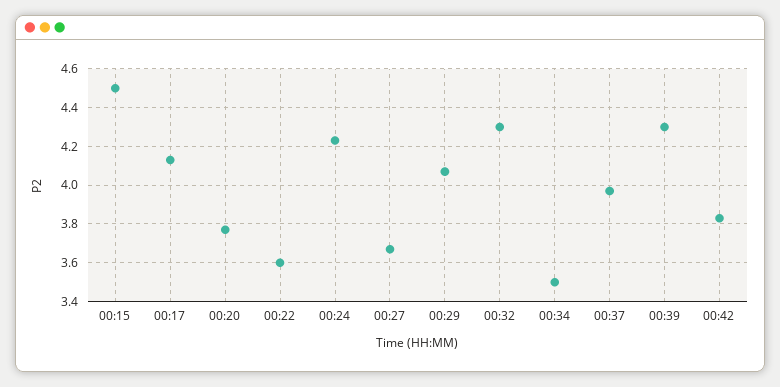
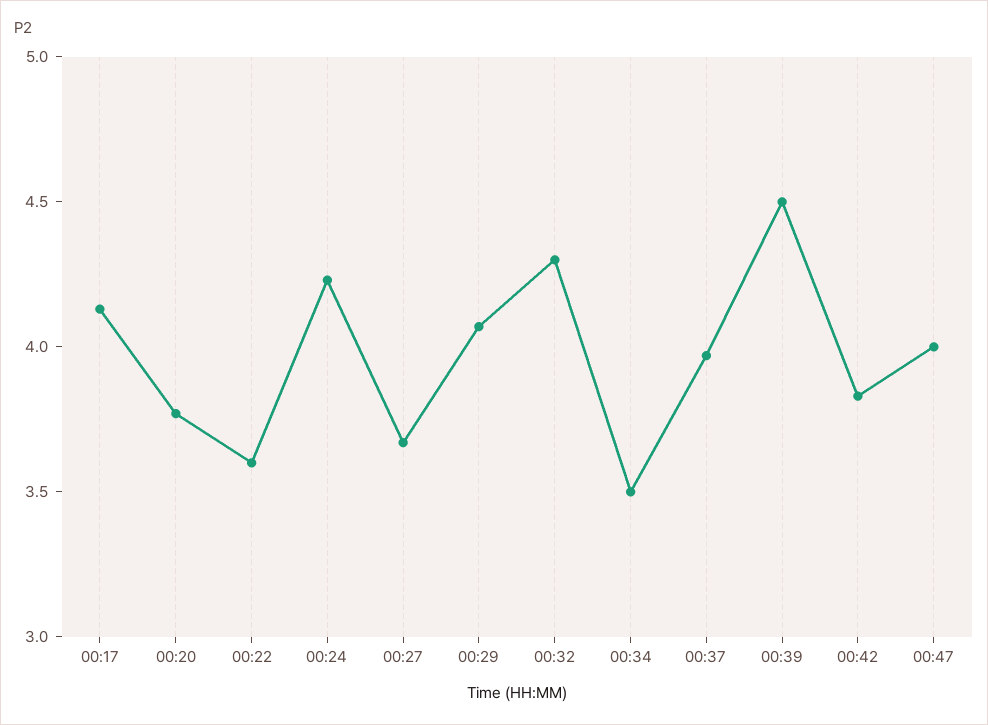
00:15: 4.5 -> none
00:39: 4.3 -> 4.5
00:47: none -> 4

